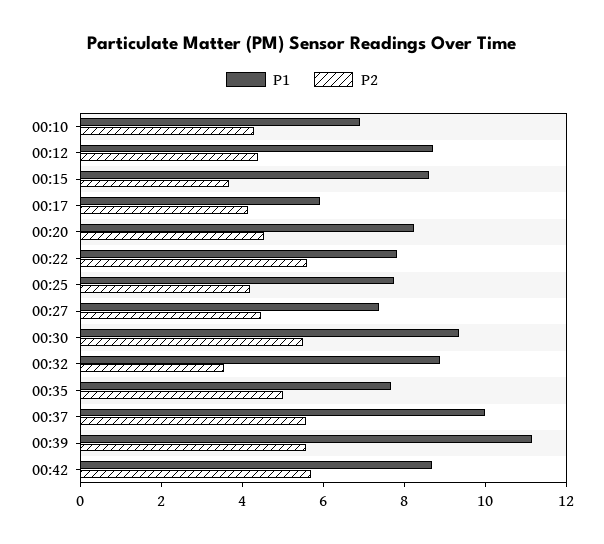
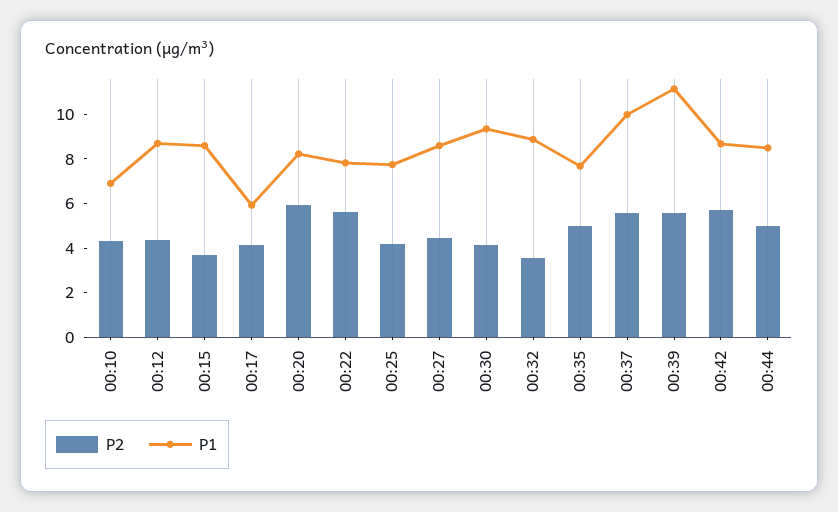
P2, 00:20: 4.5 -> 6
P1, 00:27: 7.5 -> 8.5
P2, 00:30: 5.5 -> 4
P2, 00:44: none -> 5
P1, 00:44: none -> 8.5

